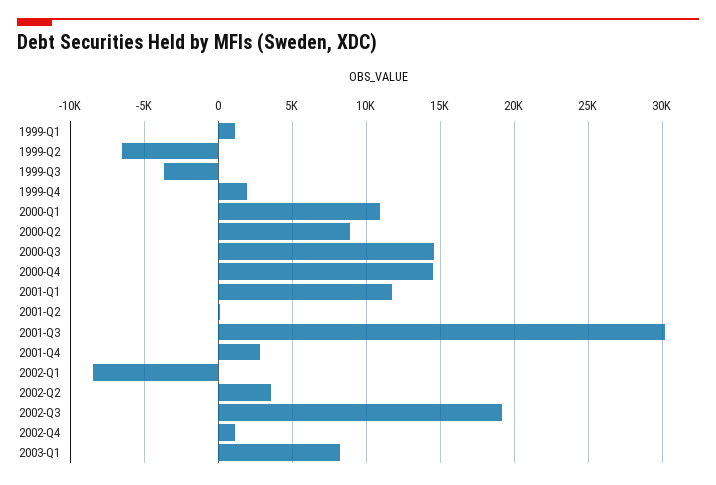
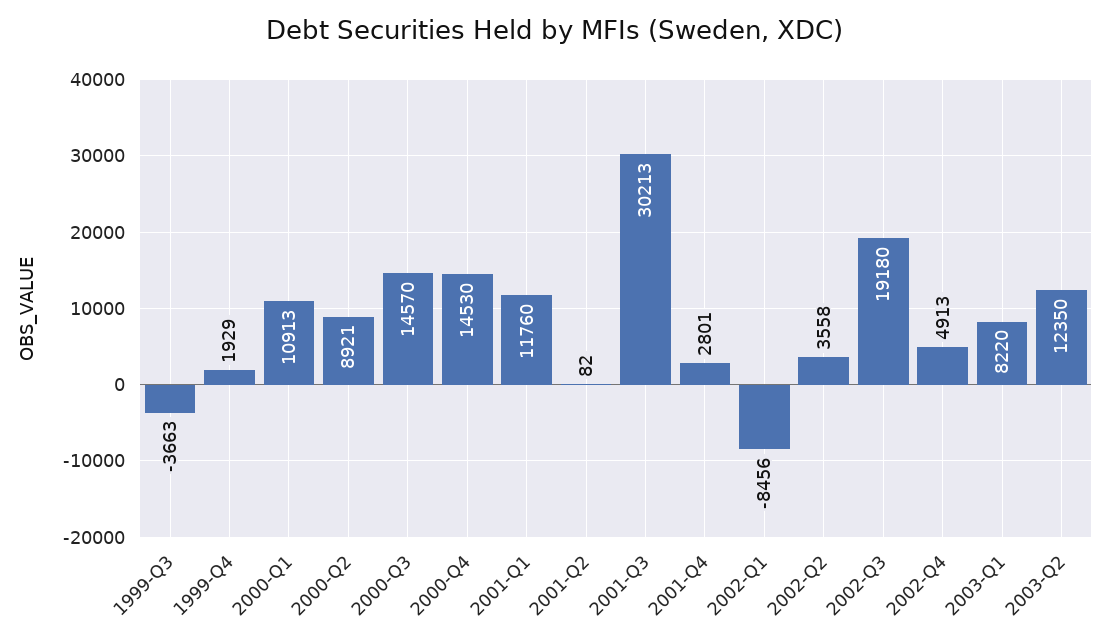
1999-Q1: 1000 -> none
1999-Q2: -6500 -> none
2002-Q4: 1000 -> 4913
2003-Q2: none -> 12350

